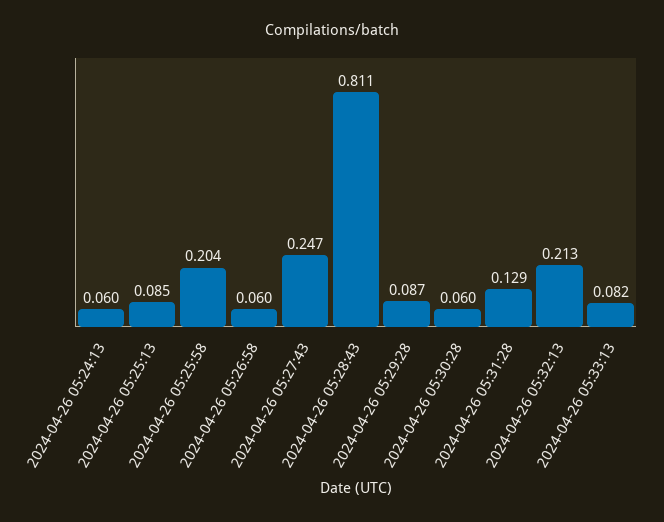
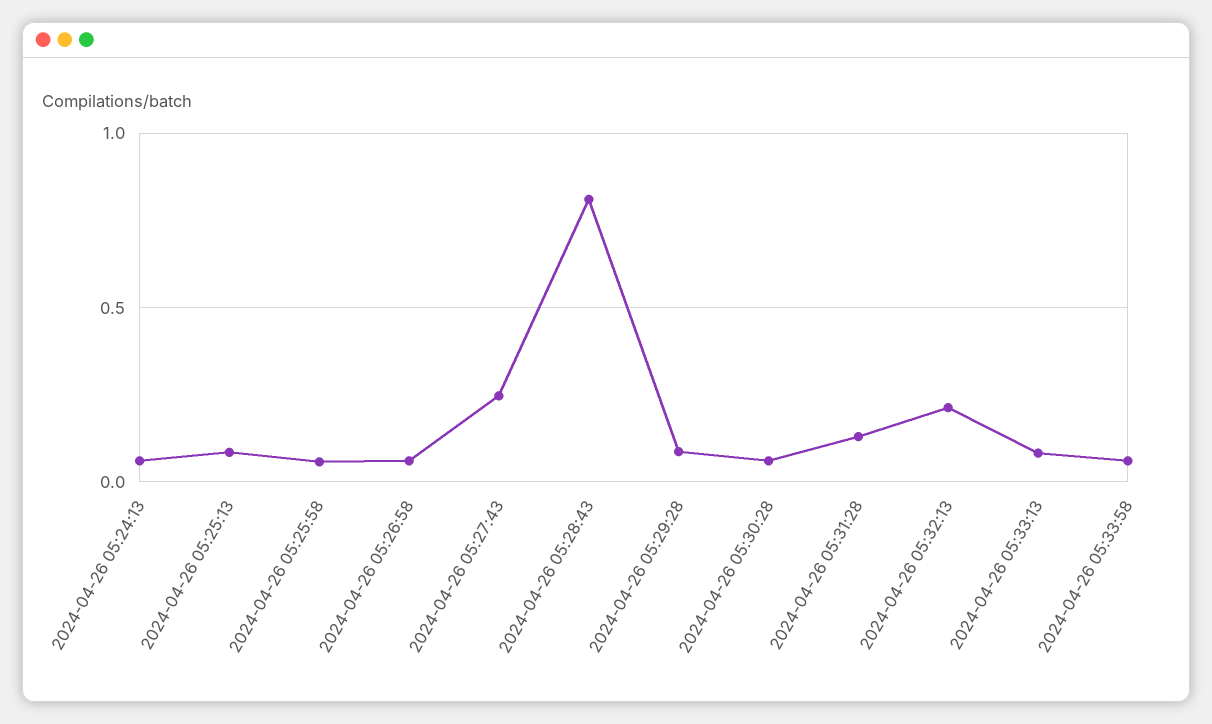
2024-04-26 05:25:58: 0.204 -> 0.05
2024-04-26 05:33:58: none -> 0.05

